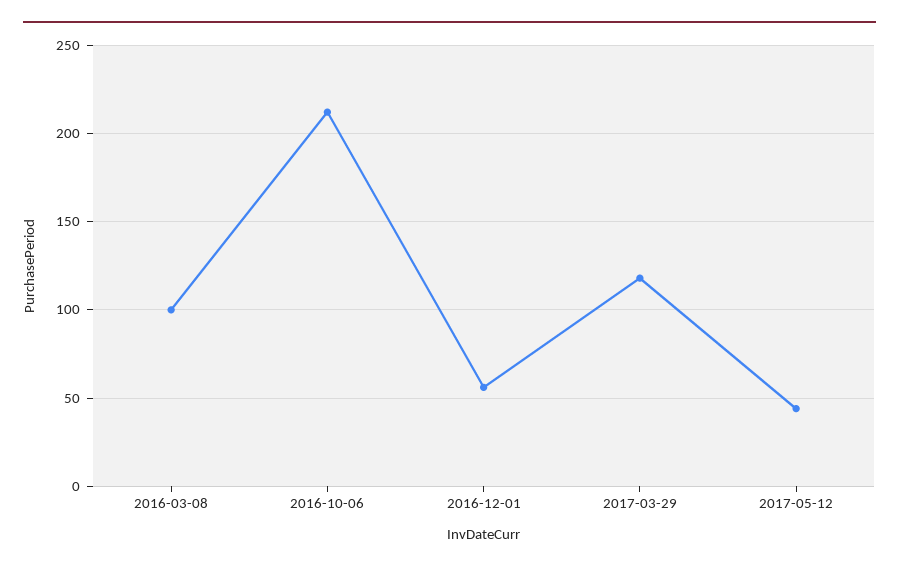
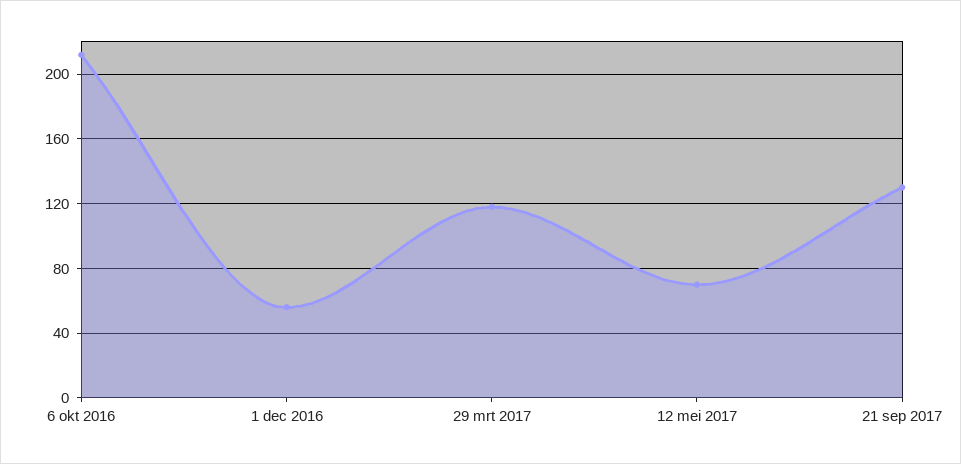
2016-03-08: 100 -> none
2017-05-12: 45 -> 70
21 sep 2017: none -> 130

